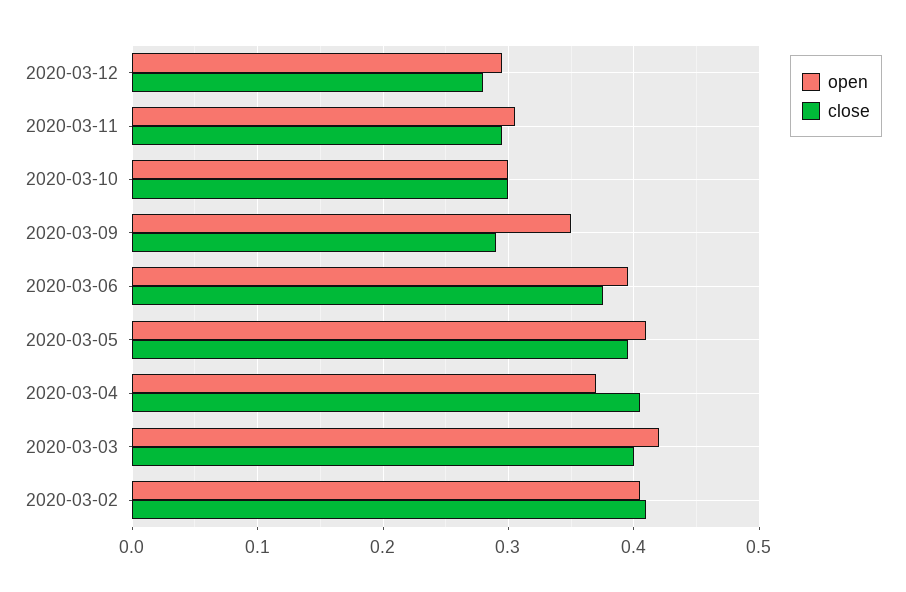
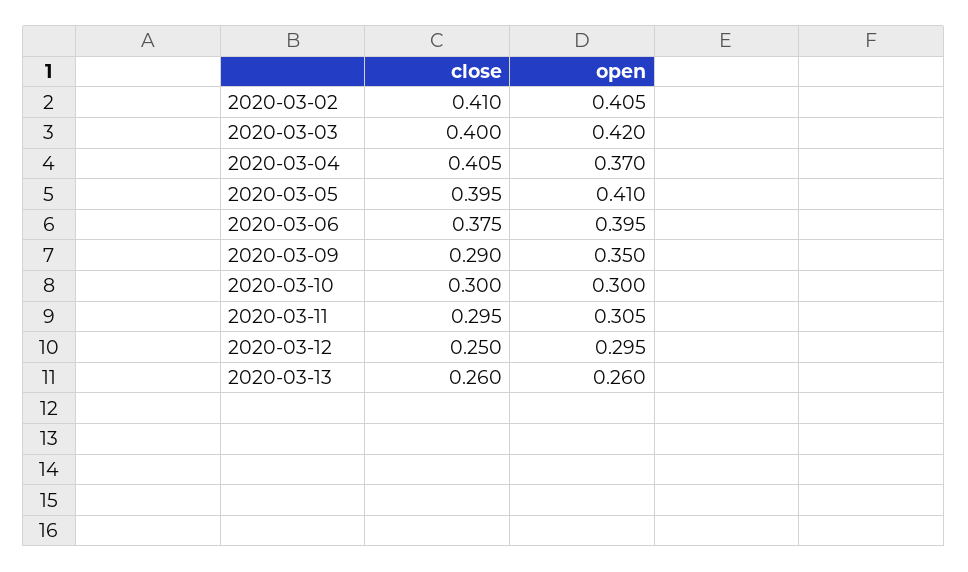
close, 2020-03-12: 0.28 -> 0.25
close, 2020-03-13: none -> 0.26
open, 2020-03-13: none -> 0.26

